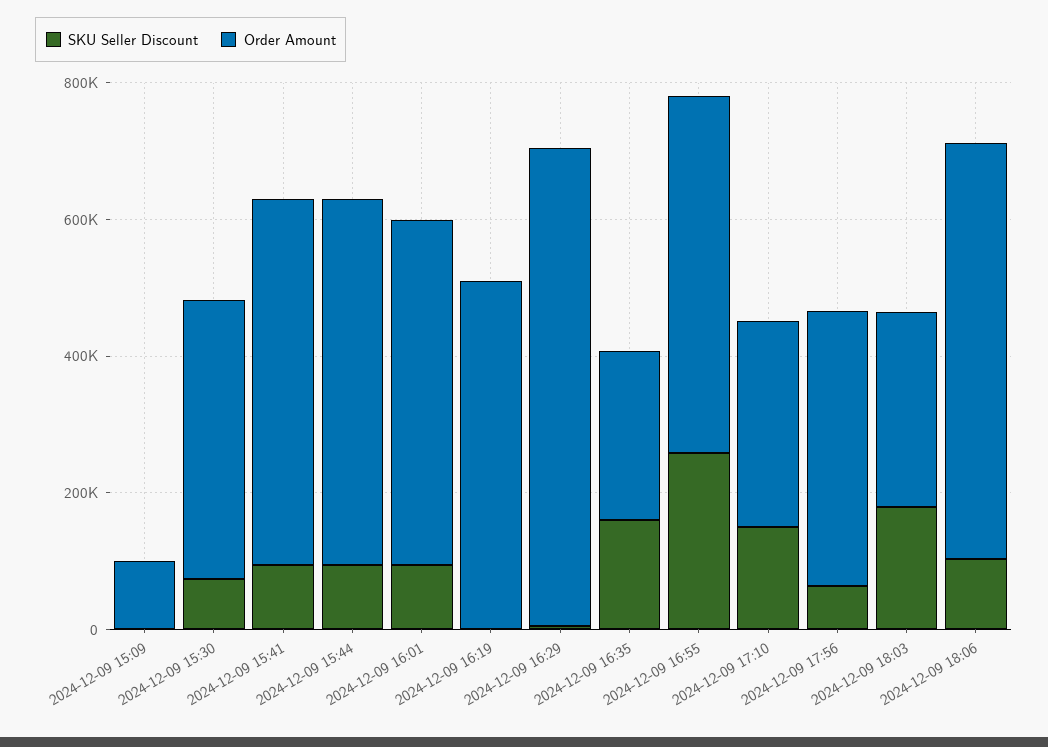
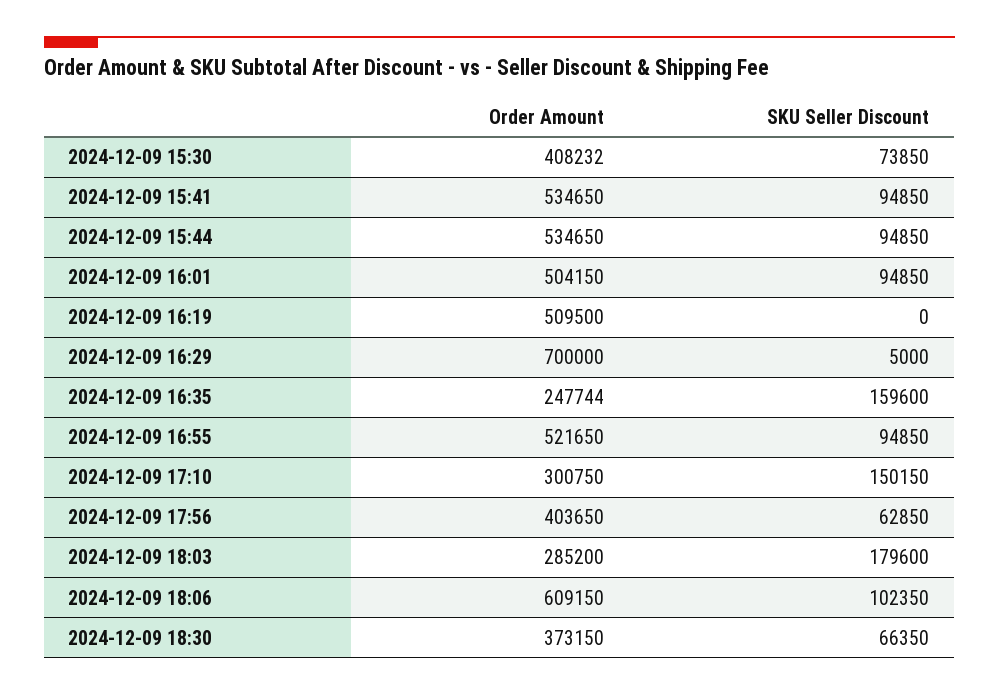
SKU Seller Discount, 2024-12-09 15:09: 0 -> none
Order Amount, 2024-12-09 15:09: 100000 -> none
SKU Seller Discount, 2024-12-09 16:55: 250000 -> 94850
Order Amount, 2024-12-09 18:30: none -> 373150
SKU Seller Discount, 2024-12-09 18:30: none -> 66350

